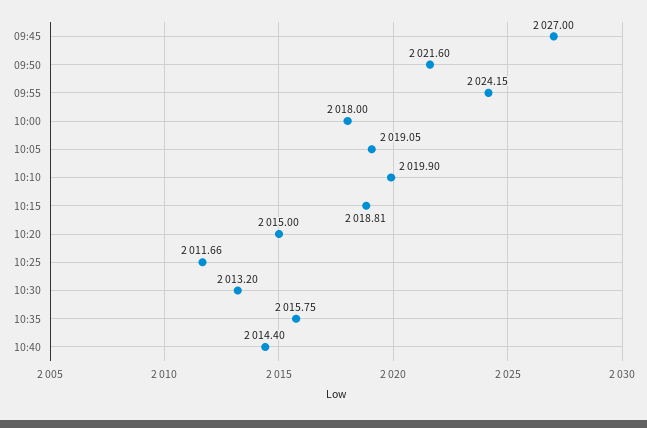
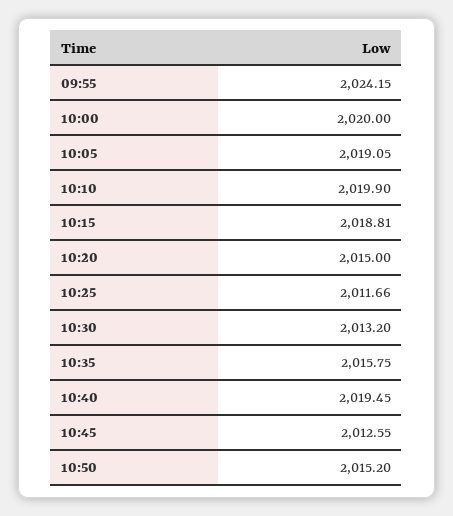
09:45: 2027 -> none
09:50: 2021.6 -> none
10:00: 2018 -> 2020
10:40: 2014.4 -> 2019.45
10:45: none -> 2012.55
10:50: none -> 2015.2

